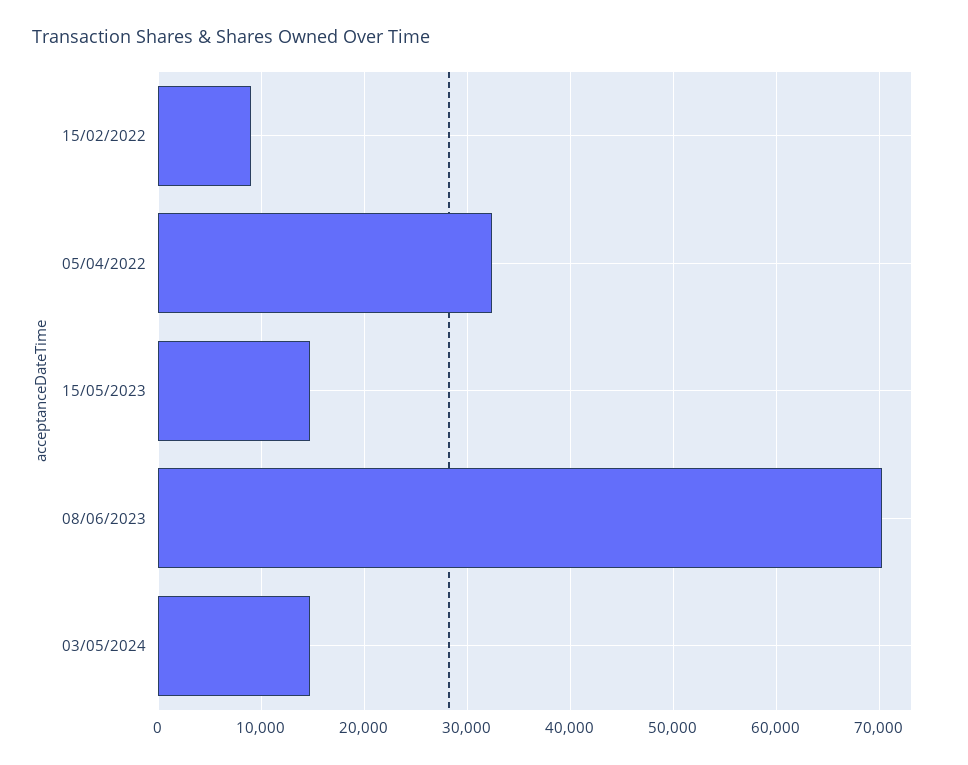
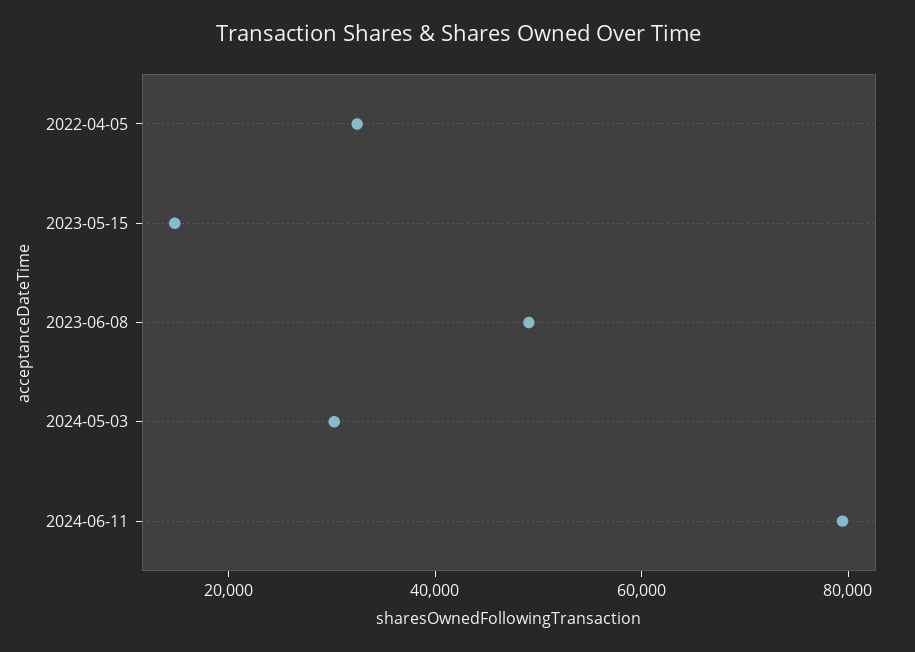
15/02/2022: 9000 -> none
08/06/2023: 70000 -> 50000
03/05/2024: 15000 -> 30000
2024-06-11: none -> 80000

